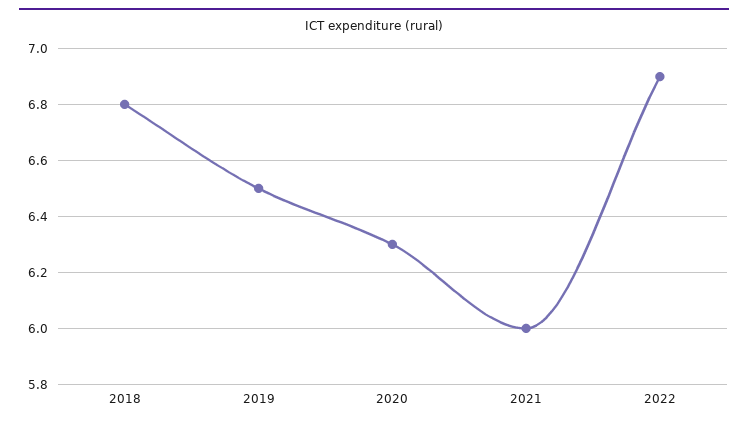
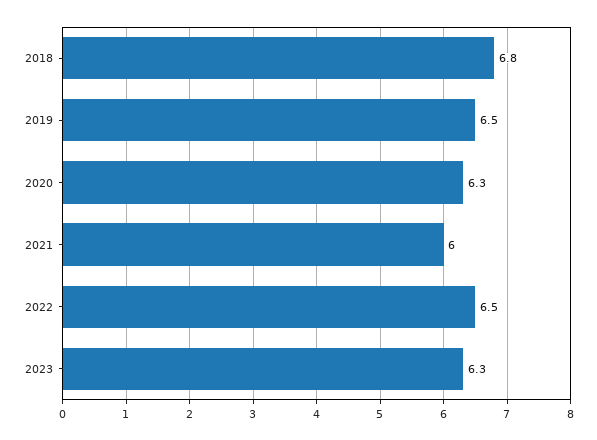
2022: 6.9 -> 6.5
2023: none -> 6.3

